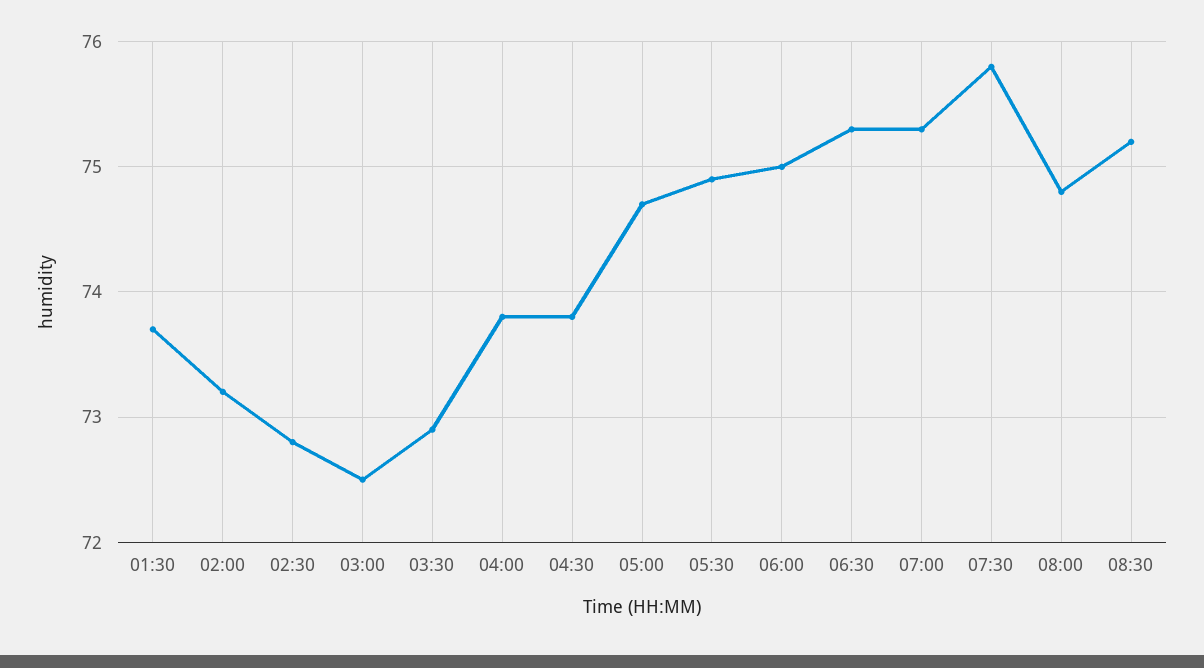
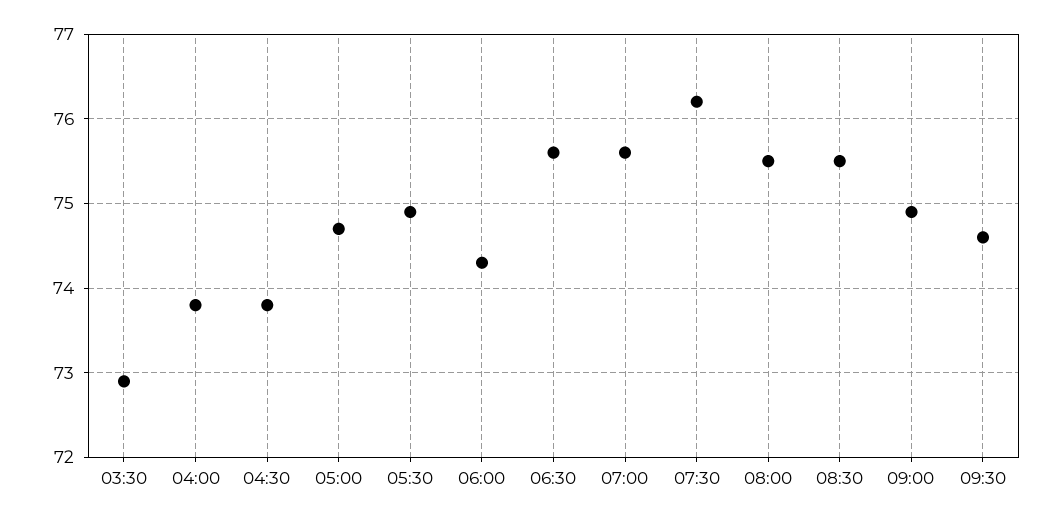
01:30: 73.7 -> none
02:00: 73.2 -> none
02:30: 72.8 -> none
03:00: 72.5 -> none
06:00: 75 -> 74.3
06:30: 75.3 -> 75.6
07:00: 75.3 -> 75.6
07:30: 75.8 -> 76.2
08:00: 74.8 -> 75.5
08:30: 75.2 -> 75.5
09:00: none -> 74.9
09:30: none -> 74.6

